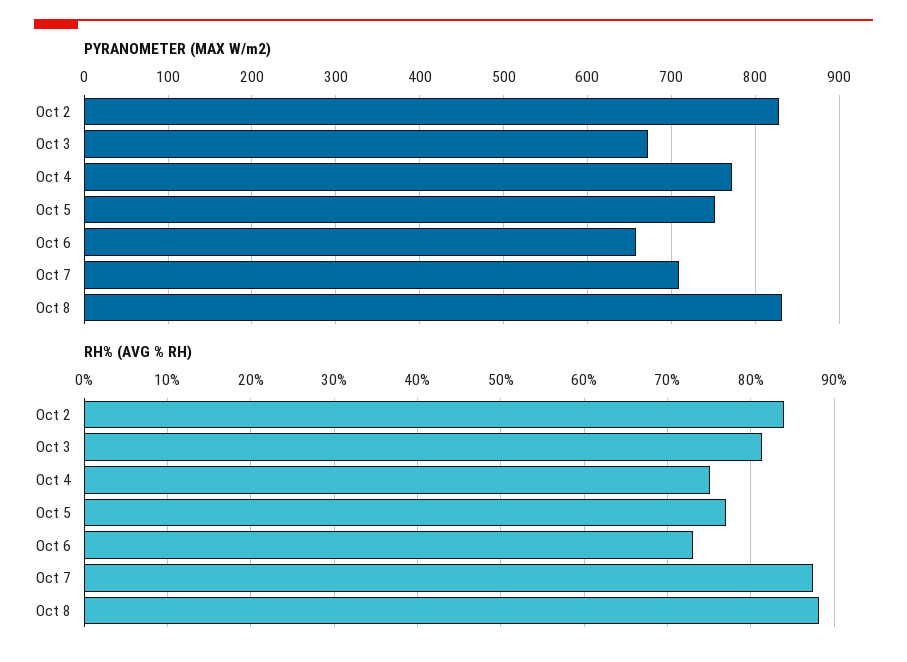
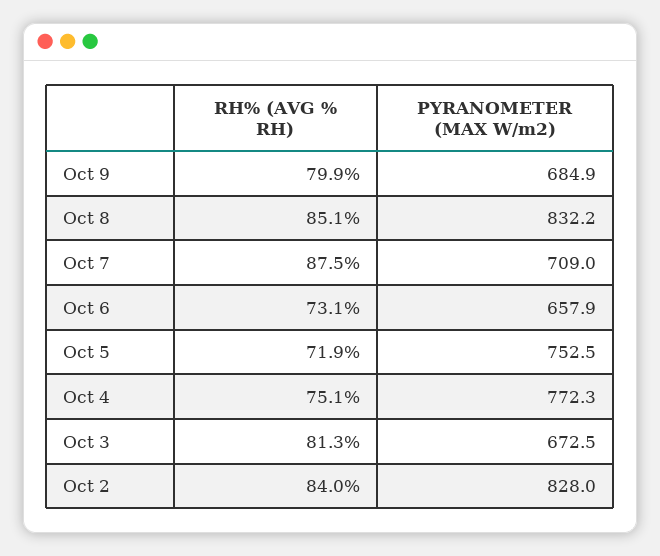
RH% (AVG % RH), Oct 5: 77 -> 71.9
RH% (AVG % RH), Oct 8: 88 -> 85.1
RH% (AVG % RH), Oct 9: none -> 79.9
PYRANOMETER (MAX W/m2), Oct 9: none -> 684.9

